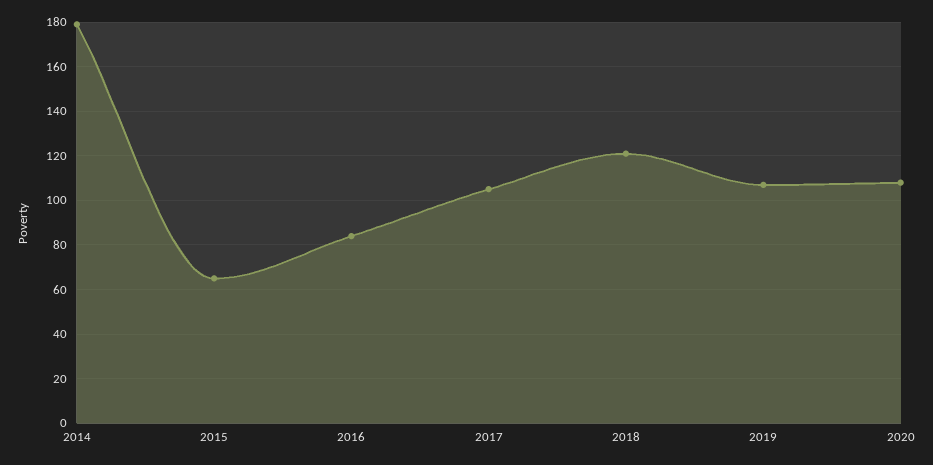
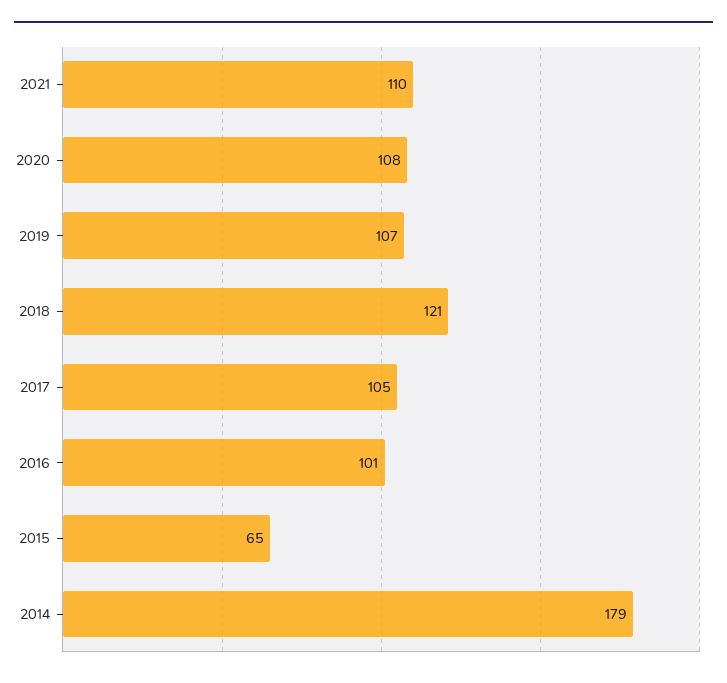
2016: 85 -> 101
2021: none -> 110

